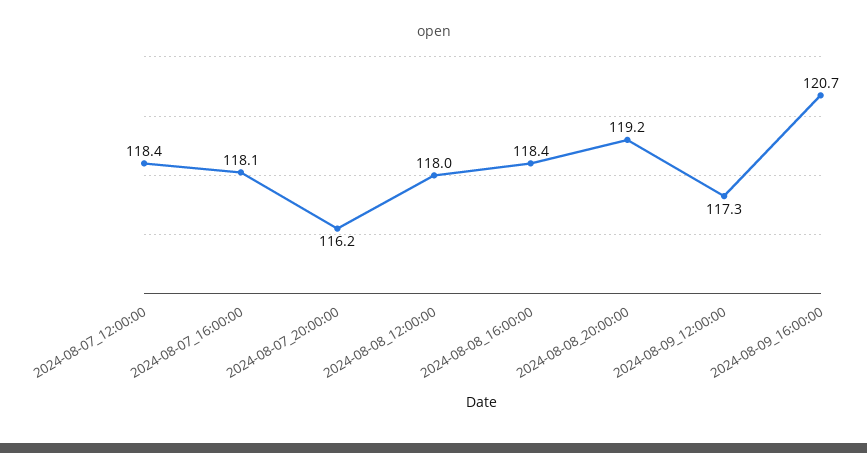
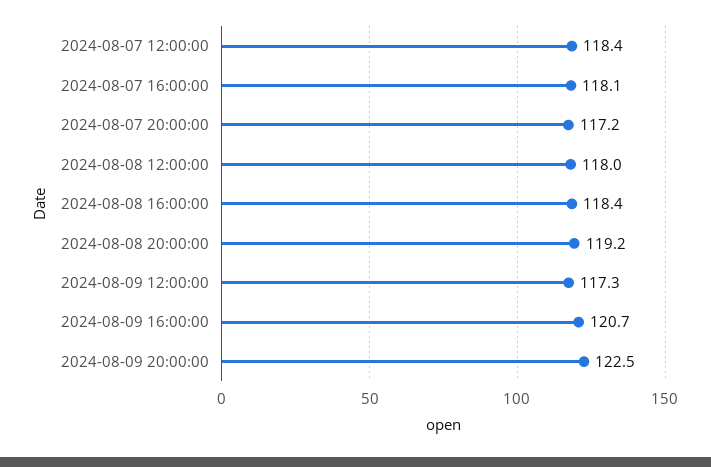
2024-08-07_20:00:00: 116.2 -> 117.2
2024-08-09 20:00:00: none -> 122.5

